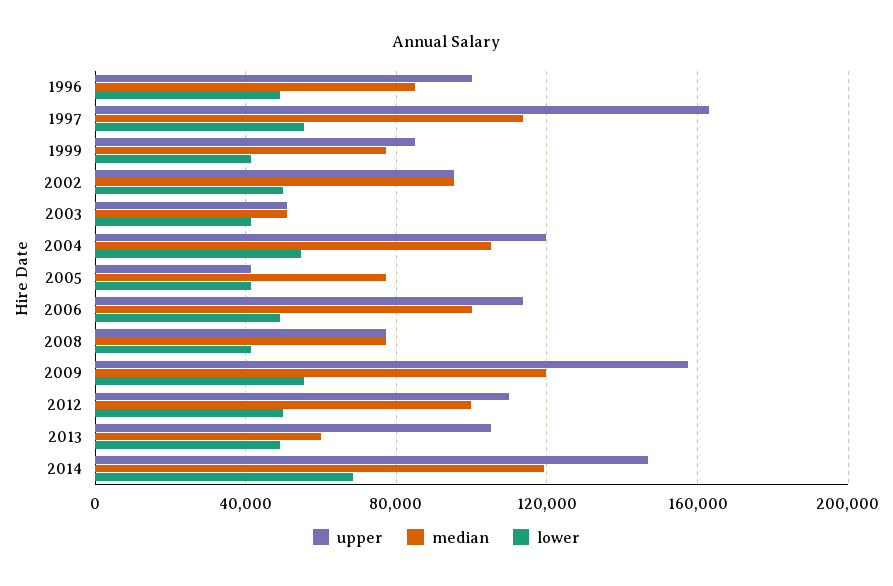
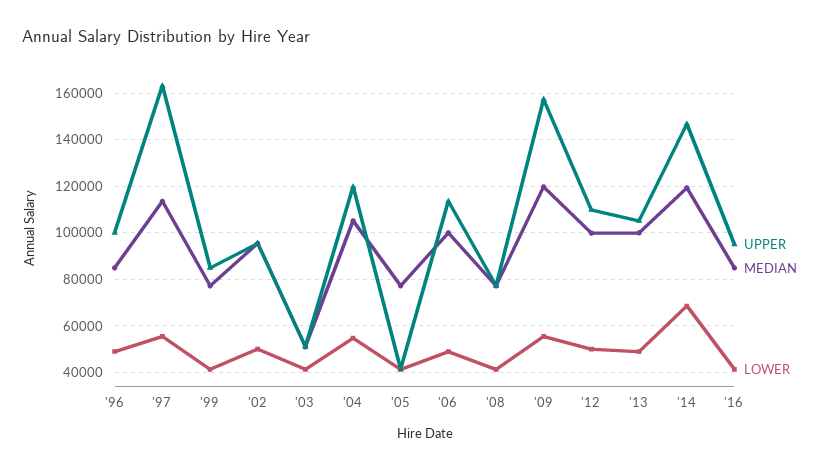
median, 2013: 60000 -> 100000
upper, '16: none -> 95000
median, '16: none -> 85000
lower, '16: none -> 40000

